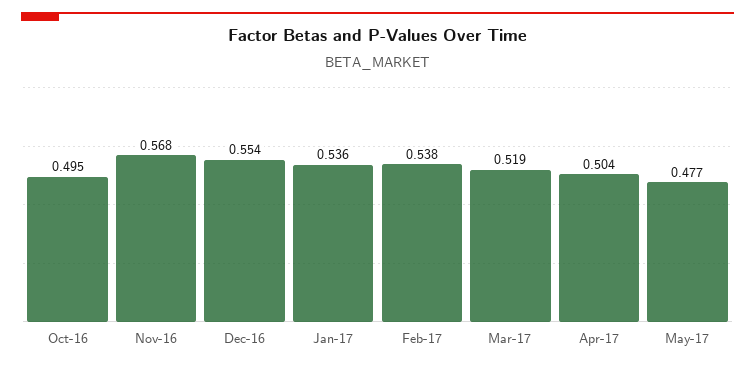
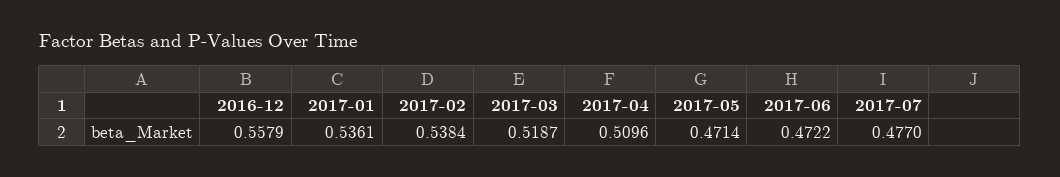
Oct-16: 0.495 -> none
Nov-16: 0.568 -> none
Dec-16: 0.554 -> 0.5579
Apr-17: 0.504 -> 0.5096
May-17: 0.477 -> 0.4714
2017-06: none -> 0.4722
2017-07: none -> 0.477

